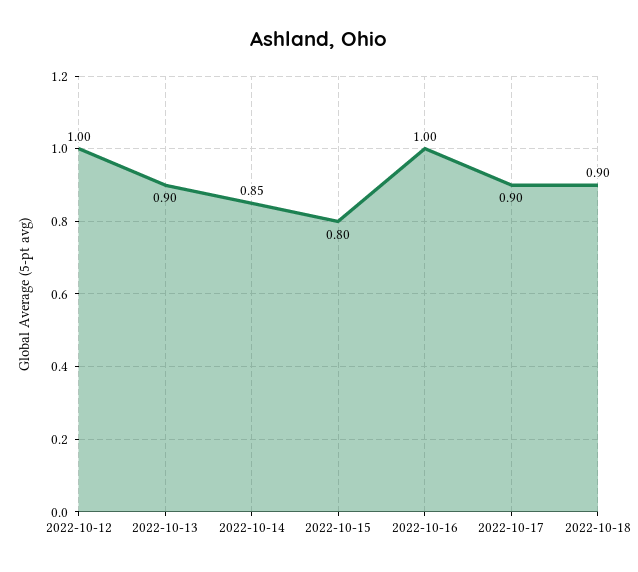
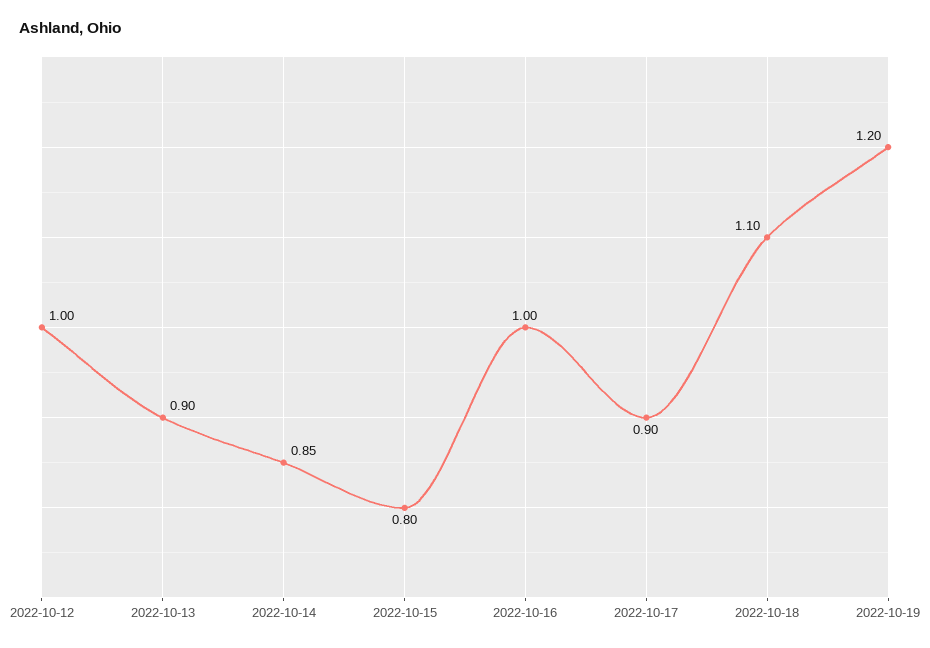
2022-10-18: 0.9 -> 1.1
2022-10-19: none -> 1.2

